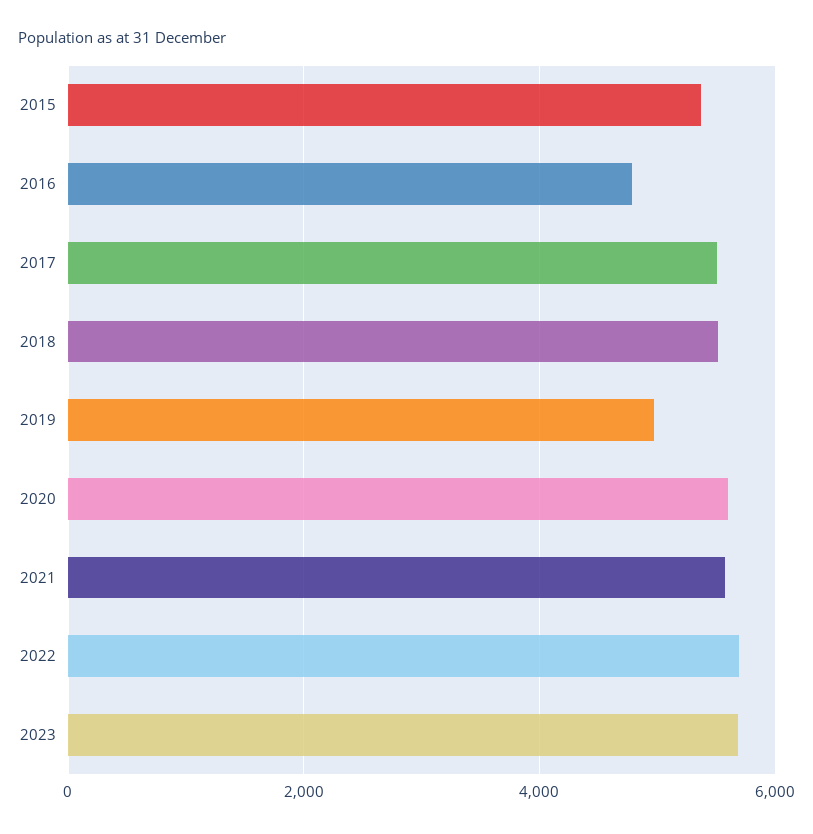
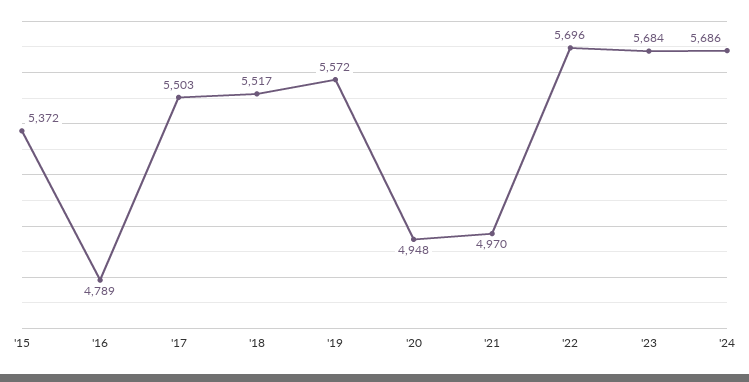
2019: 5000 -> 5572
2020: 5600 -> 4948
2021: 5600 -> 4970
'24: none -> 5686

